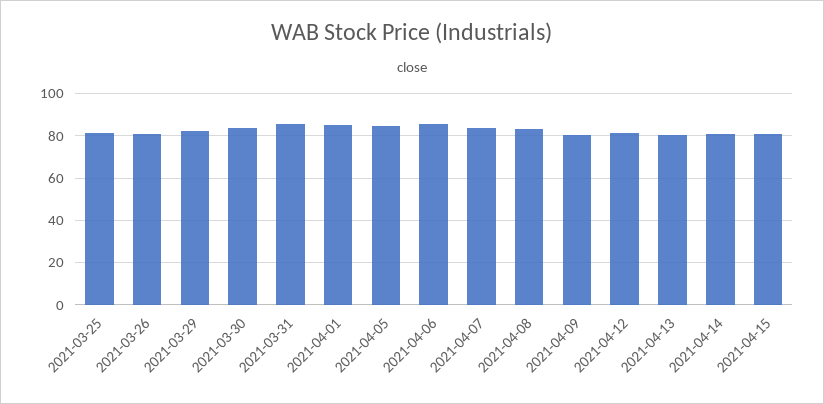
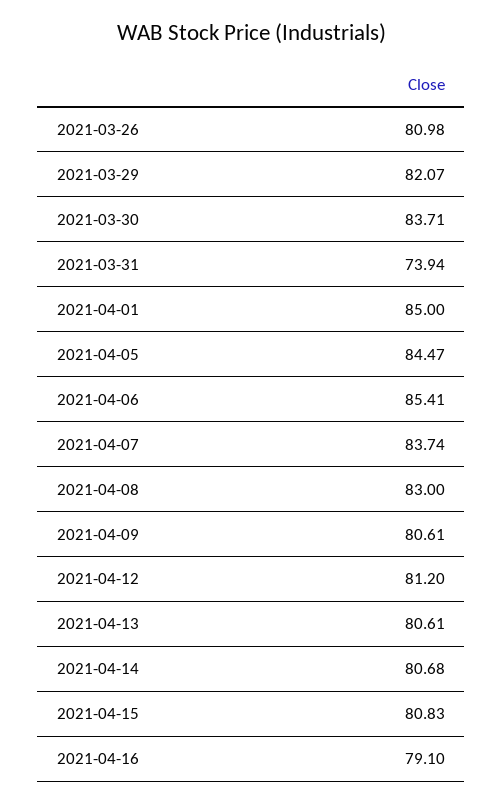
2021-03-25: 80 -> none
2021-03-31: 85 -> 73.94
2021-04-16: none -> 79.1

